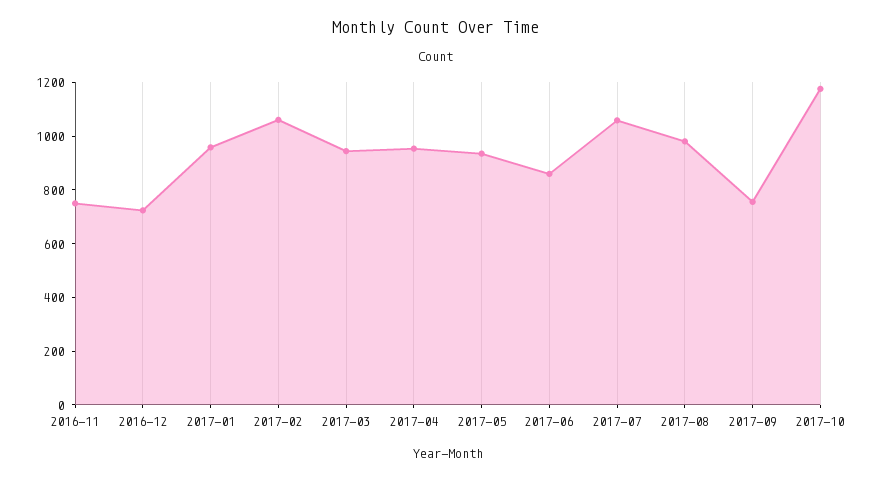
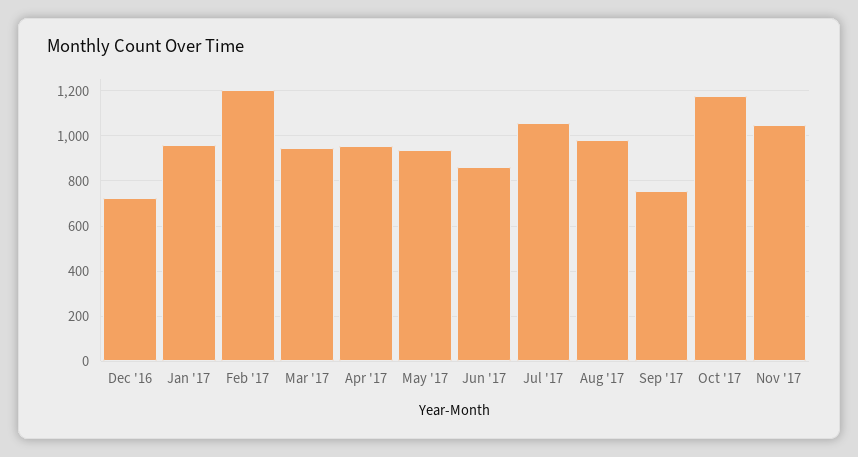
2016-11: 750 -> none
2017-02: 1050 -> 1200
Nov '17: none -> 1050

